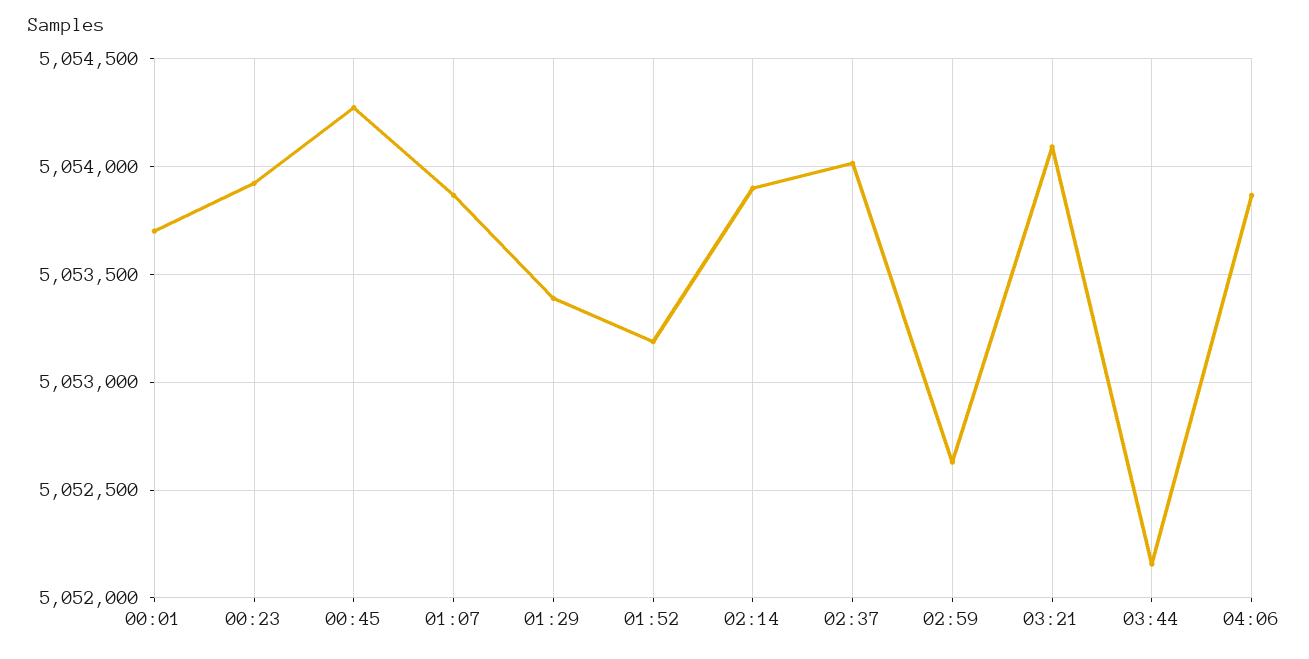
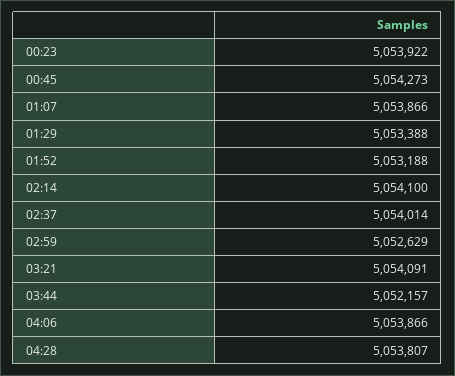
00:01: 5053700 -> none
02:14: 5053900 -> 5054100
04:28: none -> 5053807

